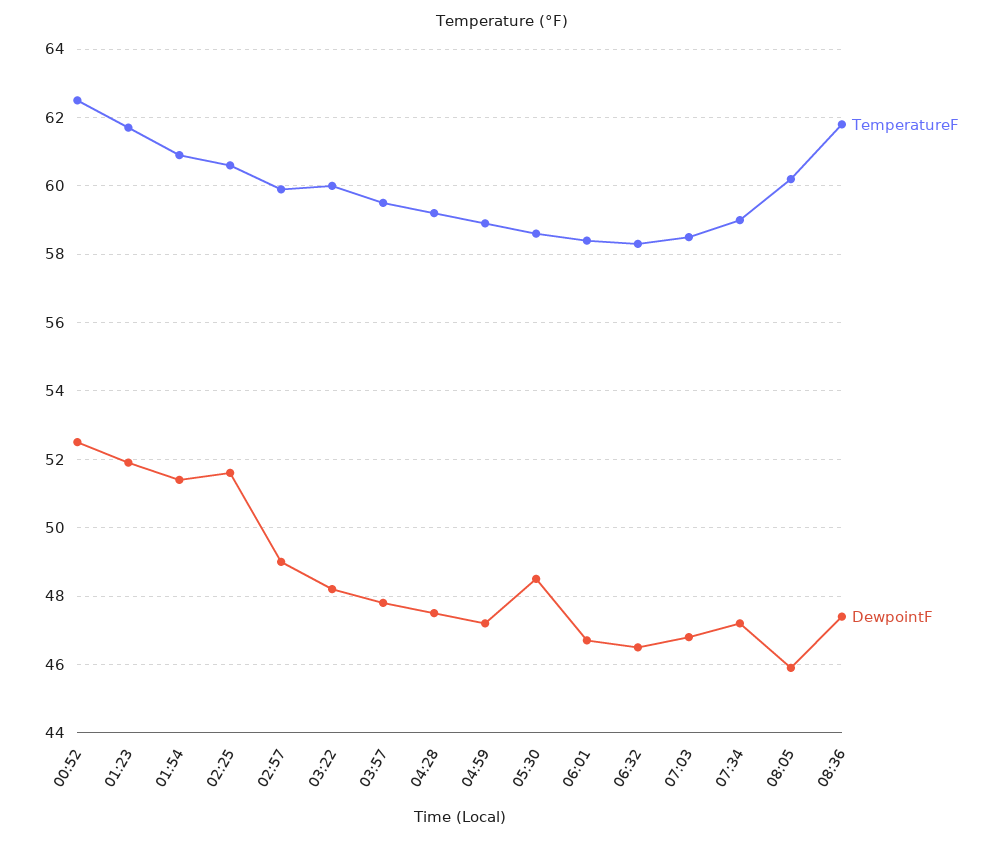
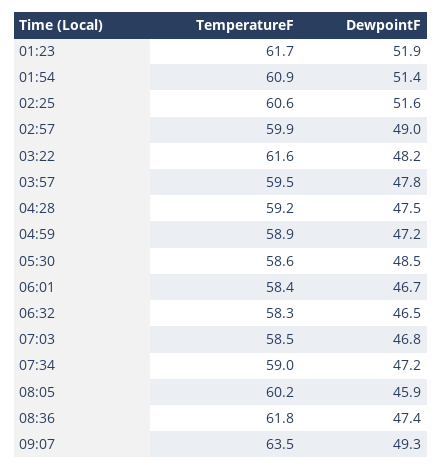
TemperatureF, 00:52: 62.5 -> none
DewpointF, 00:52: 52.5 -> none
TemperatureF, 03:22: 60 -> 61.6
TemperatureF, 09:07: none -> 63.5
DewpointF, 09:07: none -> 49.3

